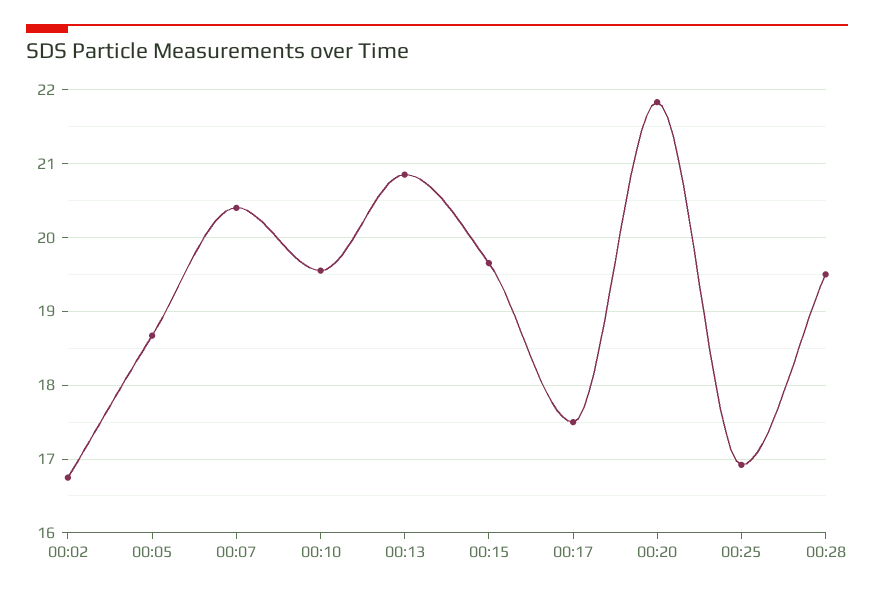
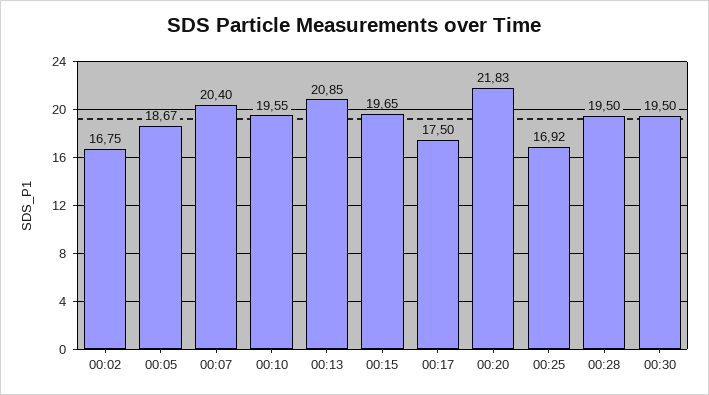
00:30: none -> 19.5

